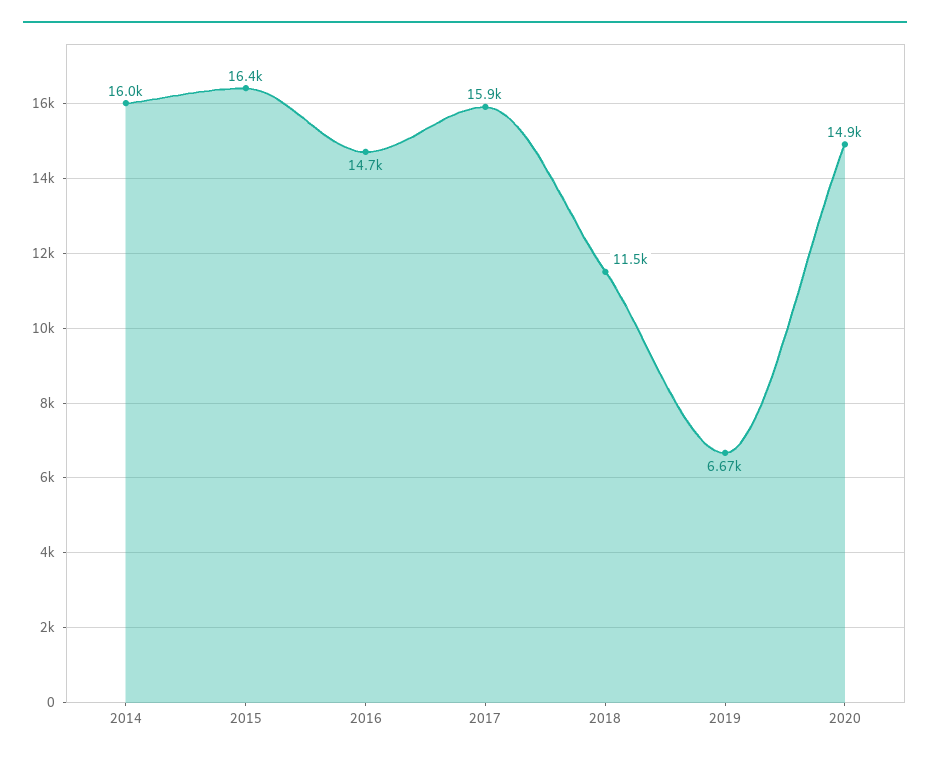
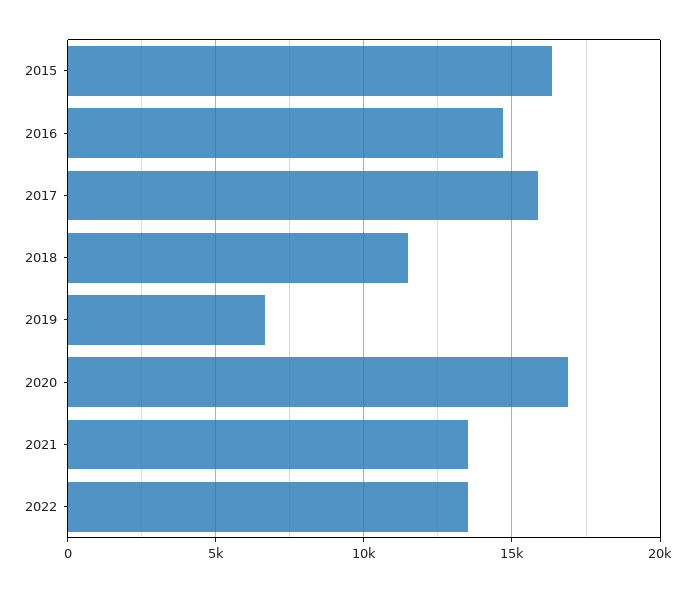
2014: 16000 -> none
2020: 14900 -> 17000
2021: none -> 13500
2022: none -> 13500

